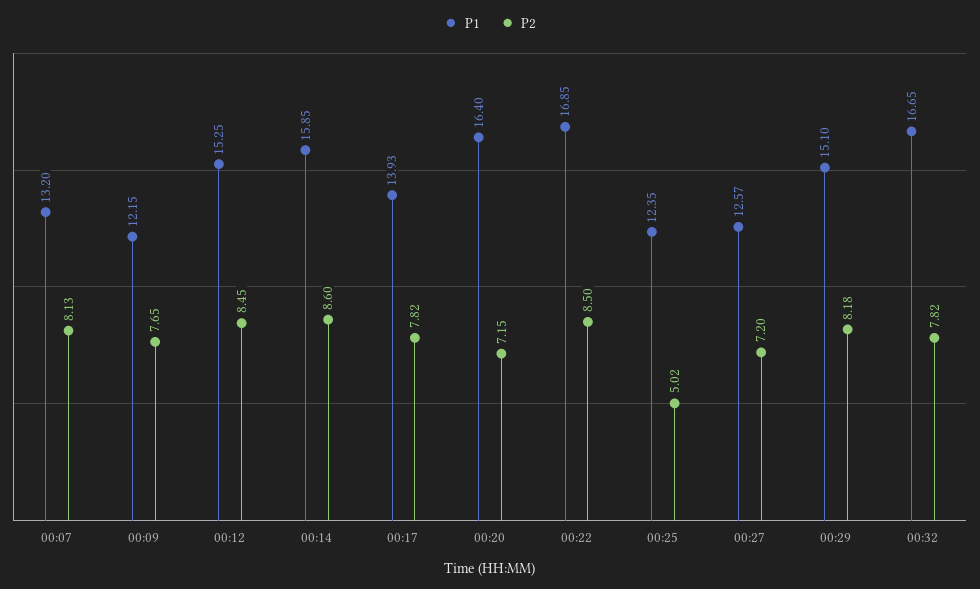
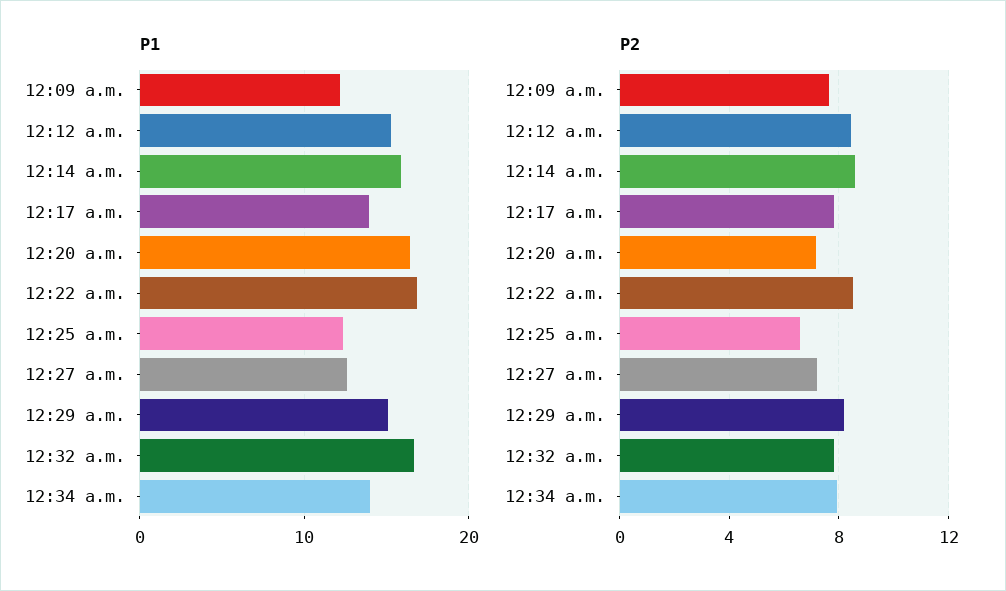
P1, 00:07: 13.2 -> none
P2, 00:07: 8.13 -> none
P2, 00:25: 5.02 -> 6.5
P1, 12:34 a.m.: none -> 14
P2, 12:34 a.m.: none -> 8

